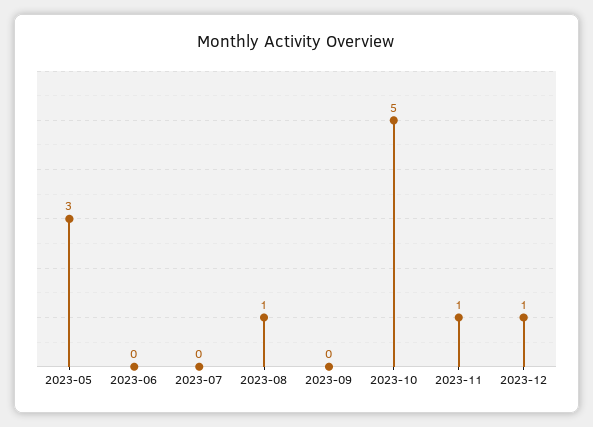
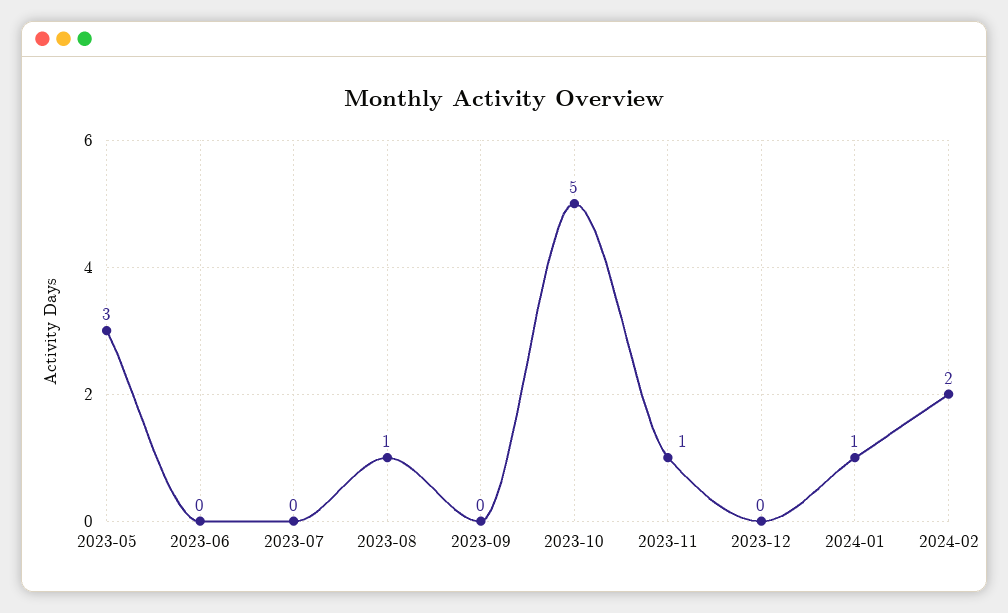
2023-12: 1 -> 0
2024-01: none -> 1
2024-02: none -> 2

